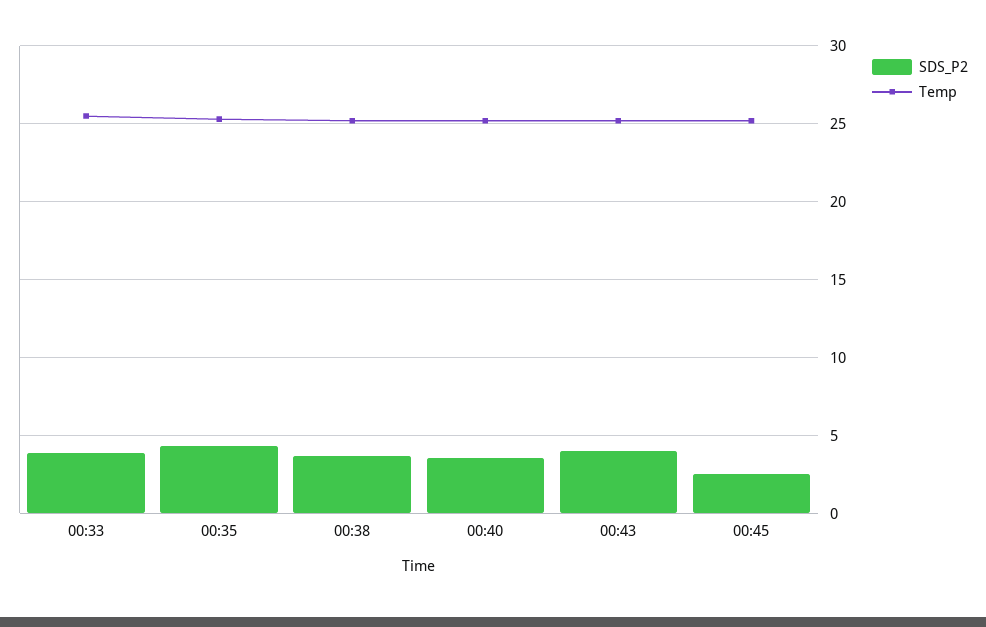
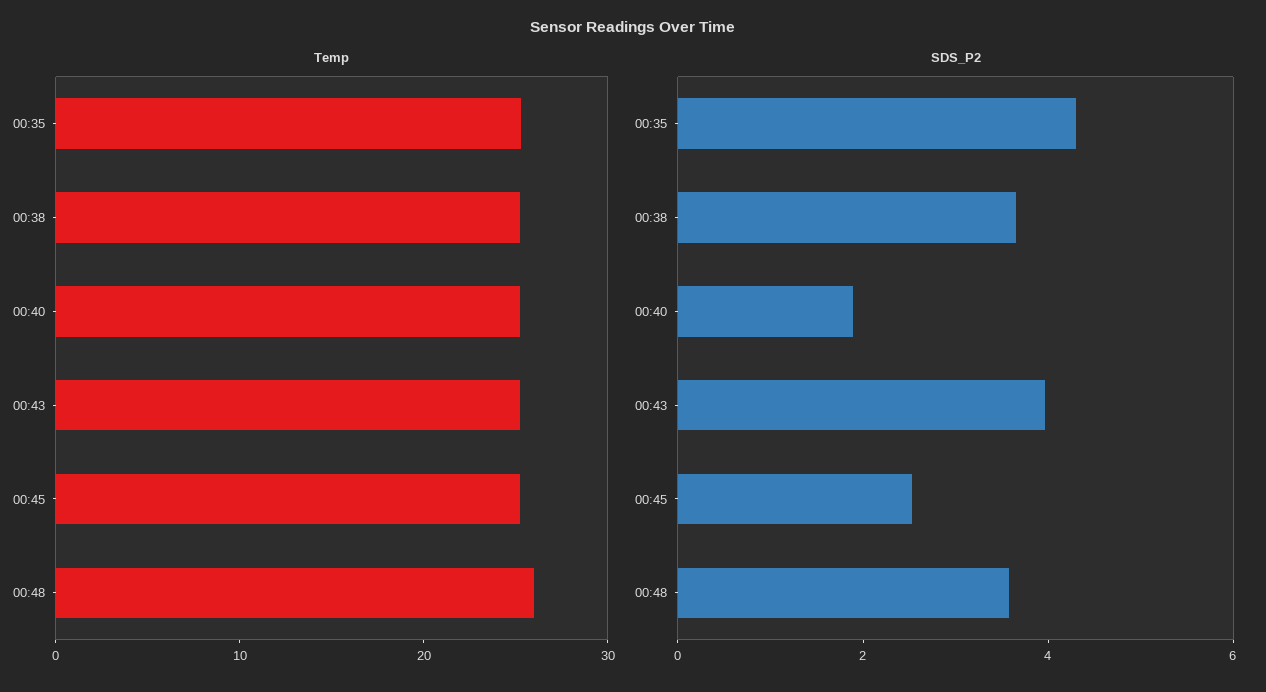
SDS_P2, 00:33: 4 -> none
Temp, 00:33: 25.5 -> none
SDS_P2, 00:40: 3.5 -> 2
Temp, 00:48: none -> 26
SDS_P2, 00:48: none -> 3.5

